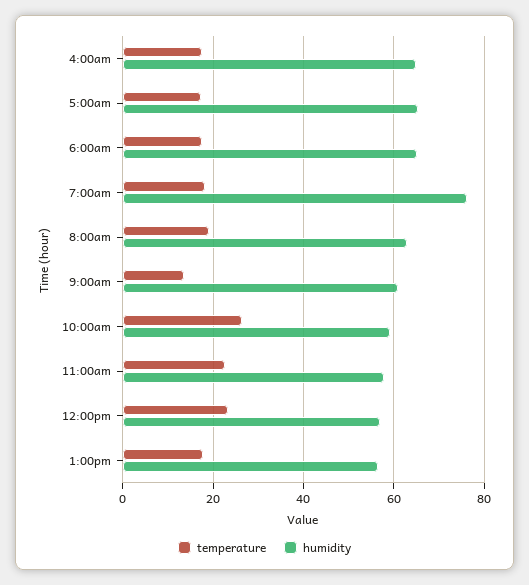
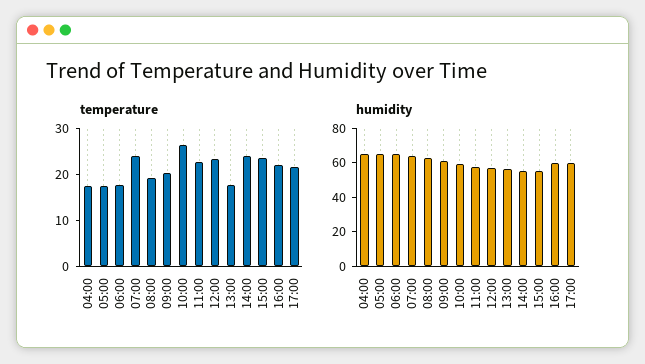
temperature, 7:00am: 18 -> 24
humidity, 7:00am: 76 -> 65
temperature, 9:00am: 14 -> 20
temperature, 14:00: none -> 24
temperature, 15:00: none -> 24
temperature, 16:00: none -> 22
temperature, 17:00: none -> 22
humidity, 14:00: none -> 55
humidity, 15:00: none -> 55
humidity, 16:00: none -> 60
humidity, 17:00: none -> 60

